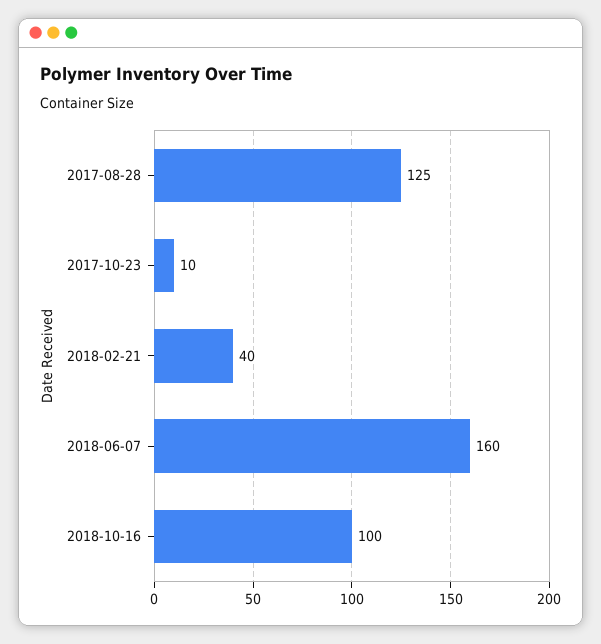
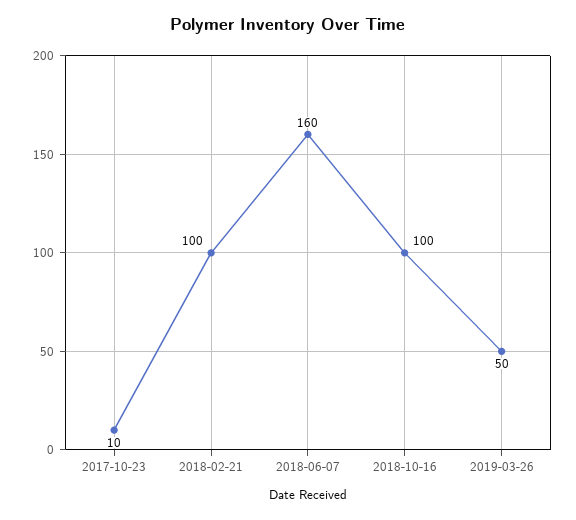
2017-08-28: 125 -> none
2018-02-21: 40 -> 100
2019-03-26: none -> 50

